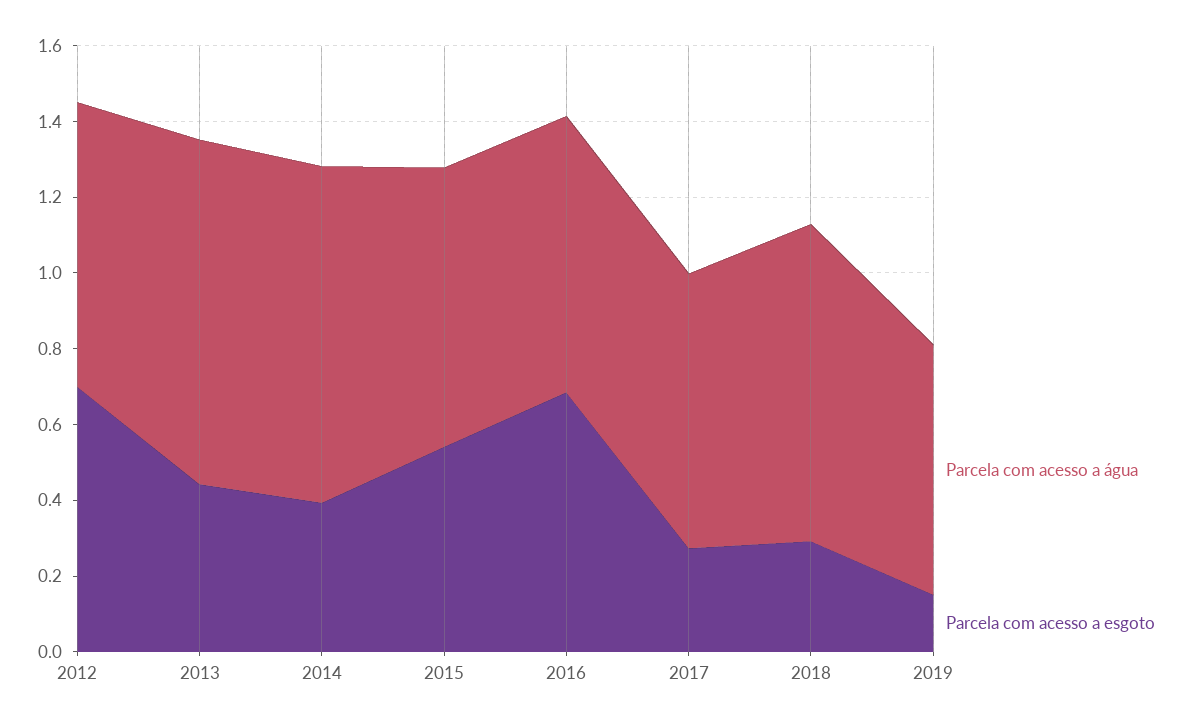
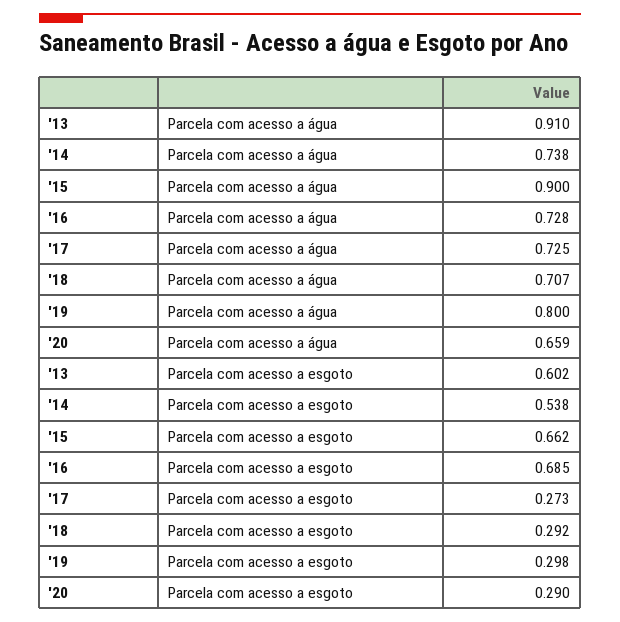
Parcela com acesso a água, 2012: 0.75 -> none
Parcela com acesso a esgoto, 2012: 0.7 -> none
Parcela com acesso a esgoto, 2013: 0.45 -> 0.602
Parcela com acesso a água, 2014: 0.9 -> 0.738
Parcela com acesso a esgoto, 2014: 0.4 -> 0.538
Parcela com acesso a água, 2015: 0.75 -> 0.9
Parcela com acesso a esgoto, 2015: 0.55 -> 0.662
Parcela com acesso a água, 2018: 0.85 -> 0.707
Parcela com acesso a água, 2019: 0.65 -> 0.8
Parcela com acesso a esgoto, 2019: 0.15 -> 0.298
Parcela com acesso a água, '20: none -> 0.659
Parcela com acesso a esgoto, '20: none -> 0.29

